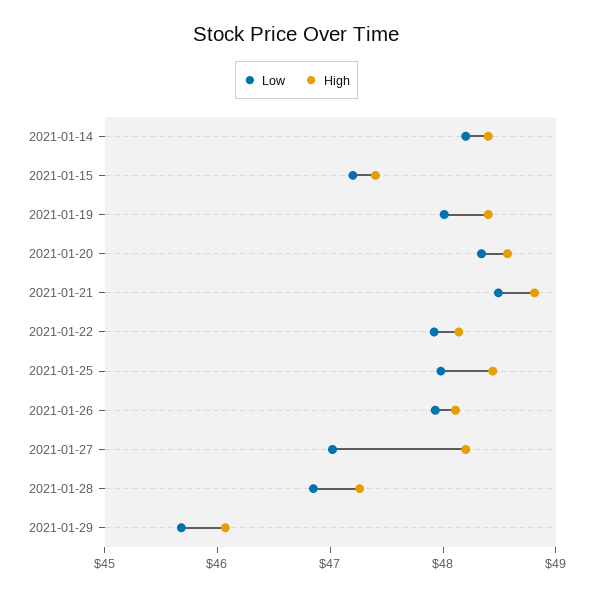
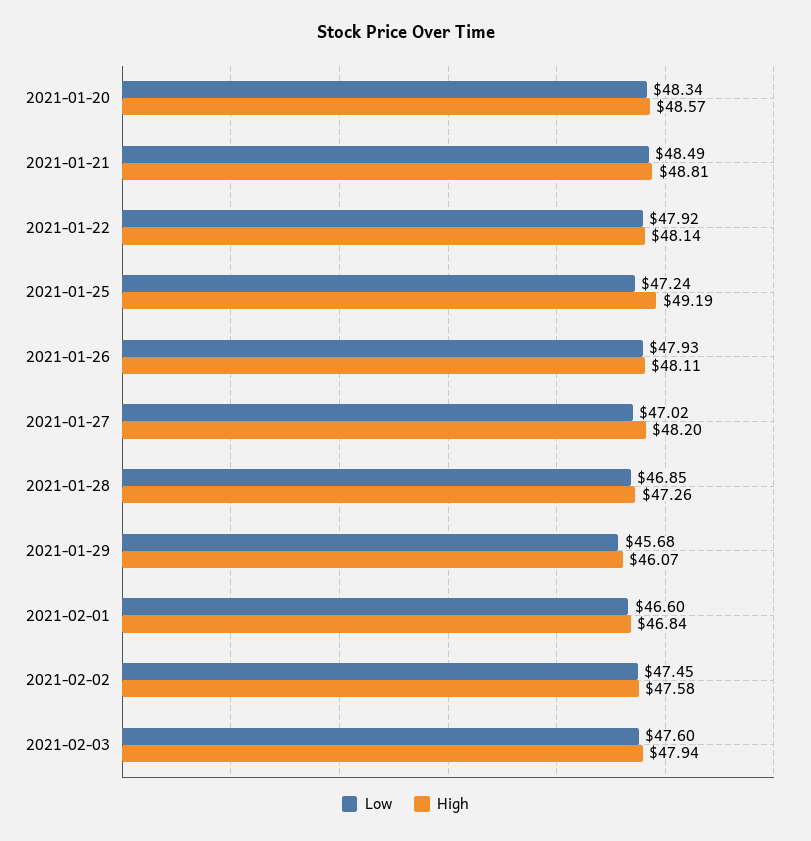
Low, 2021-01-14: 48.2 -> none
High, 2021-01-14: 48.4 -> none
Low, 2021-01-15: 47.2 -> none
High, 2021-01-15: 47.4 -> none
Low, 2021-01-19: 48 -> none
High, 2021-01-19: 48.4 -> none
Low, 2021-01-25: 48 -> 47.24
High, 2021-01-25: 48.4 -> 49.19
Low, 2021-02-01: none -> 46.6
High, 2021-02-01: none -> 46.84
Low, 2021-02-02: none -> 47.45
High, 2021-02-02: none -> 47.58
Low, 2021-02-03: none -> 47.6
High, 2021-02-03: none -> 47.94

